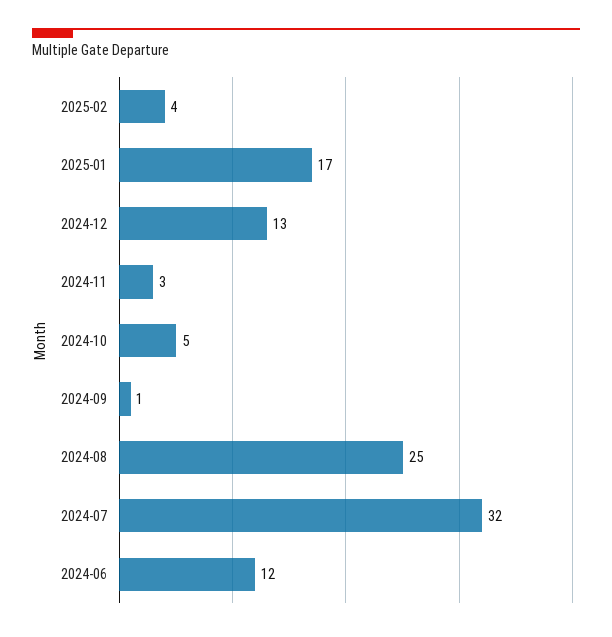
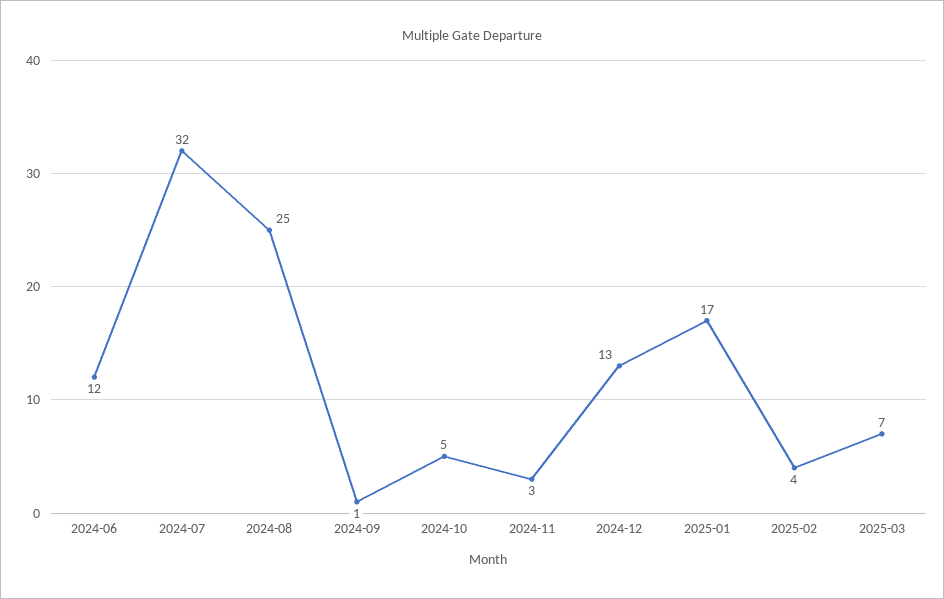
2025-03: none -> 7

